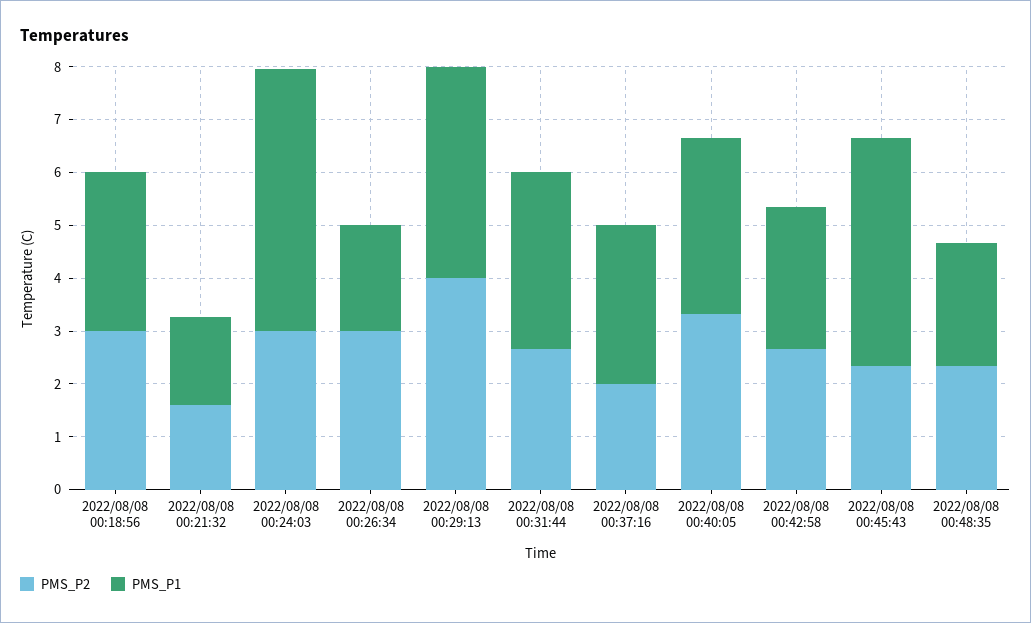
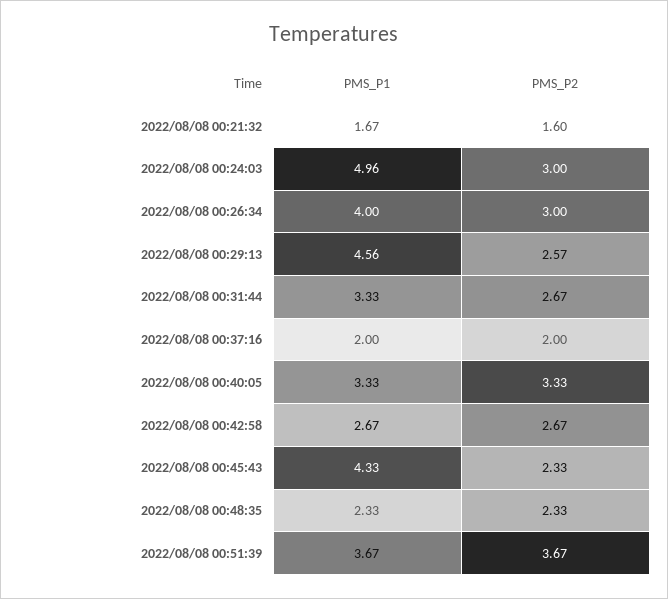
PMS_P2, 2022/08/08 00:18:56: 3 -> none
PMS_P1, 2022/08/08 00:18:56: 3 -> none
PMS_P1, 2022/08/08 00:26:34: 2 -> 4
PMS_P2, 2022/08/08 00:29:13: 4 -> 2.57
PMS_P1, 2022/08/08 00:29:13: 4 -> 4.56
PMS_P1, 2022/08/08 00:37:16: 3 -> 2
PMS_P1, 2022/08/08 00:51:39: none -> 3.67
PMS_P2, 2022/08/08 00:51:39: none -> 3.67

